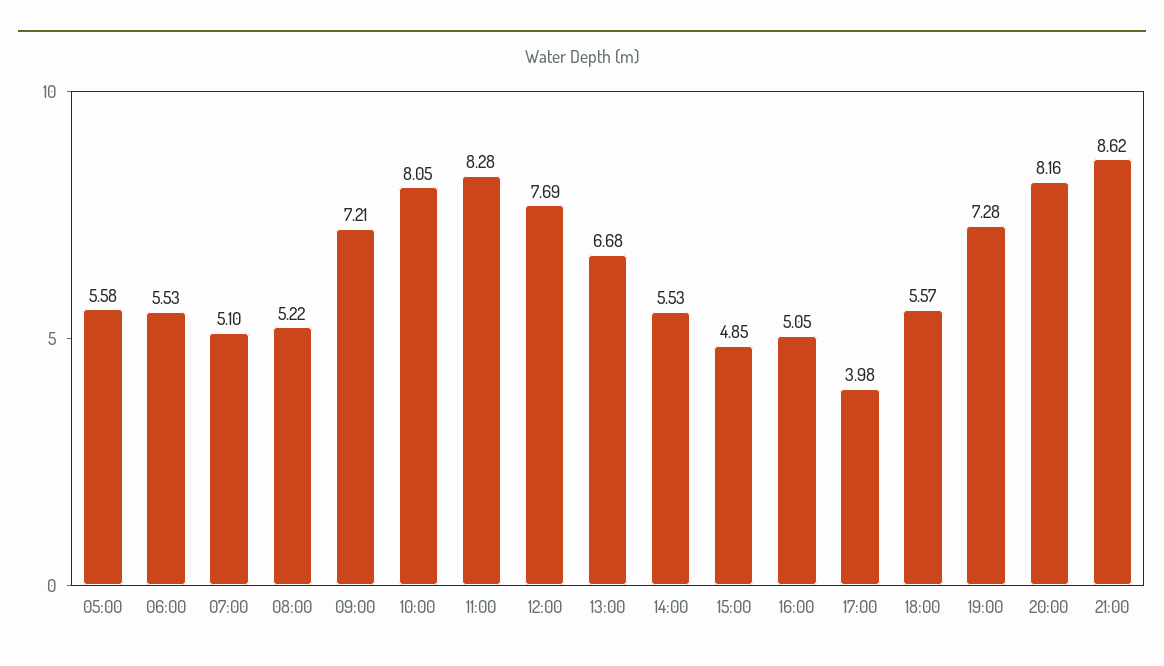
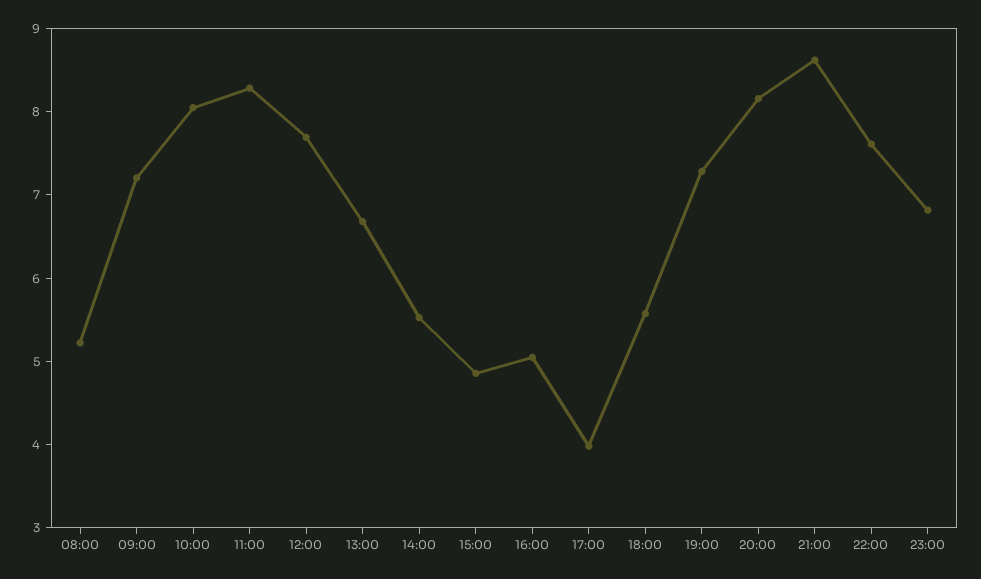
05:00: 5.58 -> none
06:00: 5.53 -> none
07:00: 5.1 -> none
22:00: none -> 7.6
23:00: none -> 6.8

